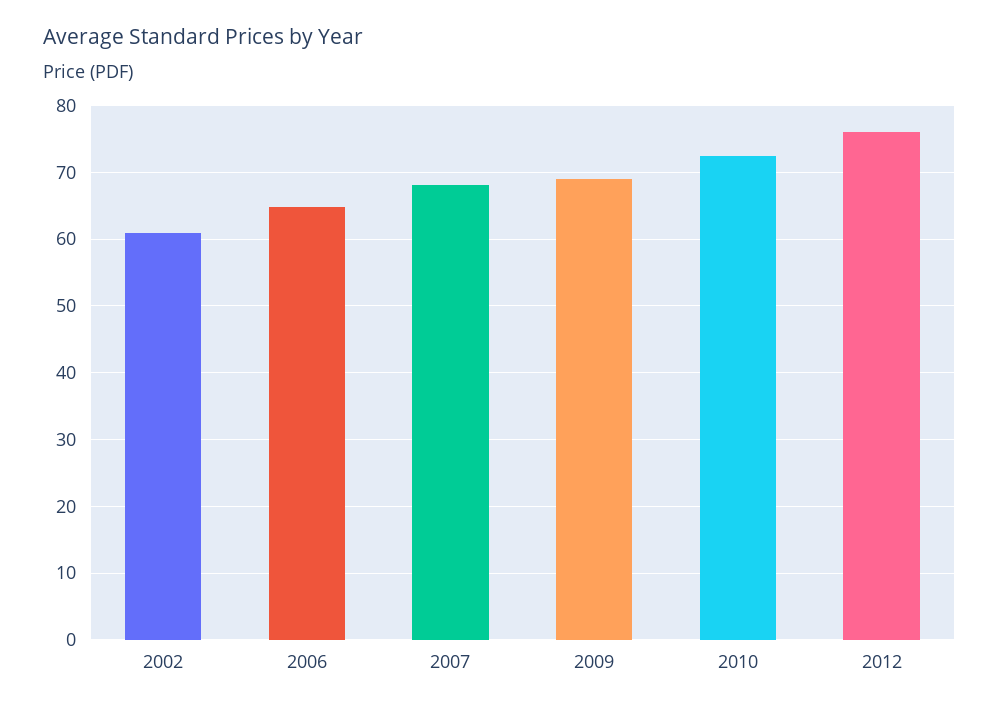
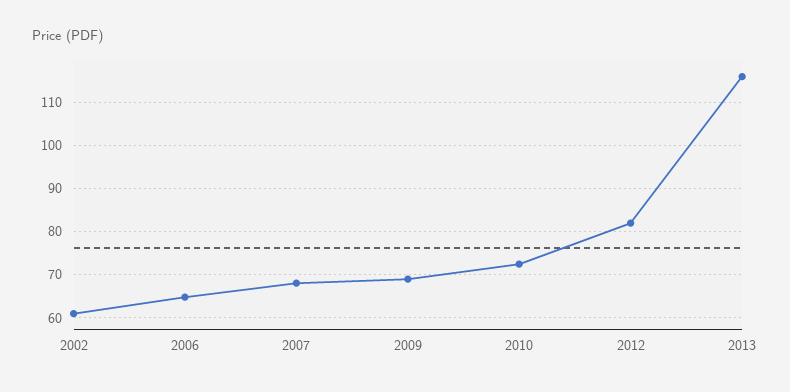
2012: 76 -> 82
2013: none -> 116

